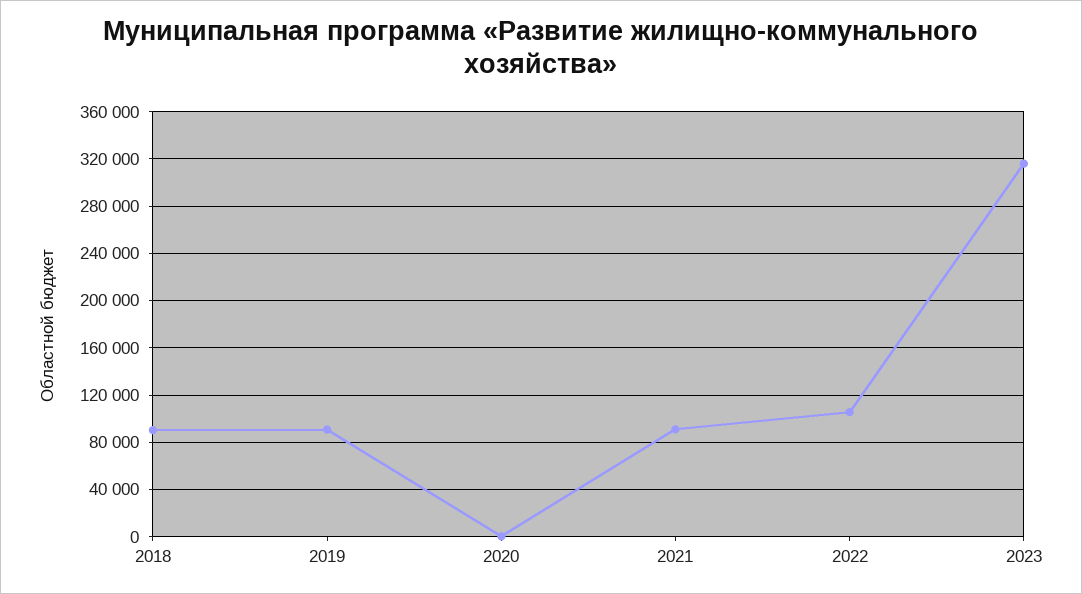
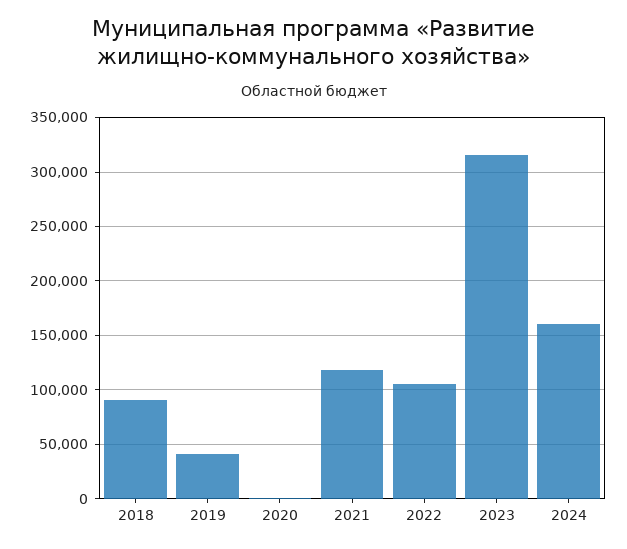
2019: 90000 -> 40000
2021: 90000 -> 120000
2024: none -> 160000

